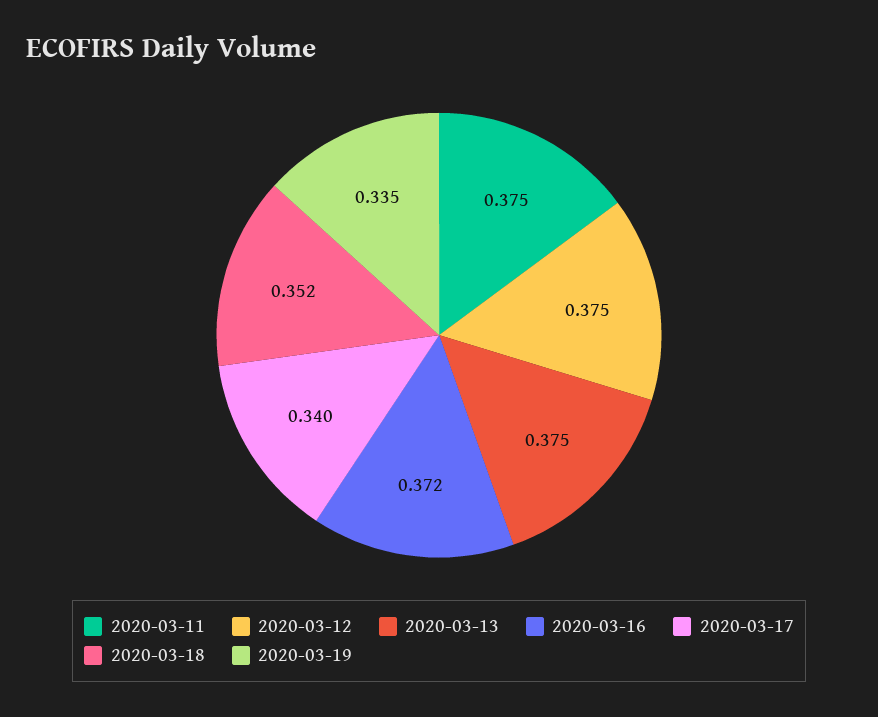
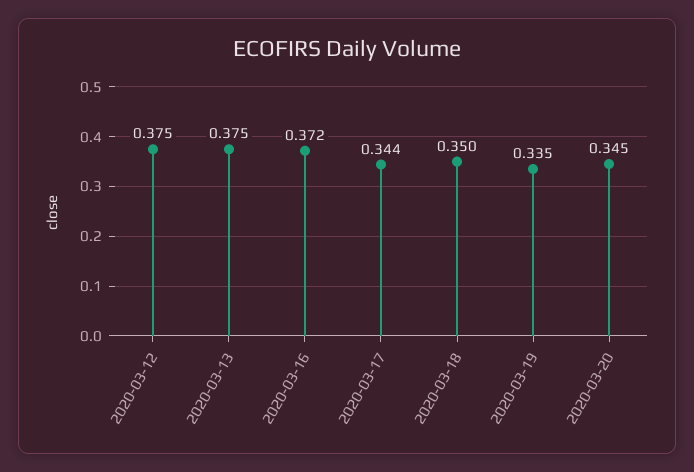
2020-03-11: 0.375 -> none
2020-03-17: 0.34 -> 0.344
2020-03-18: 0.352 -> 0.35
2020-03-20: none -> 0.345

